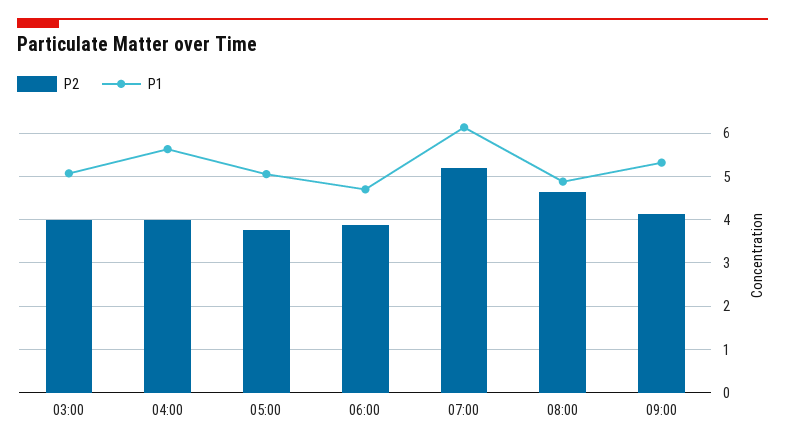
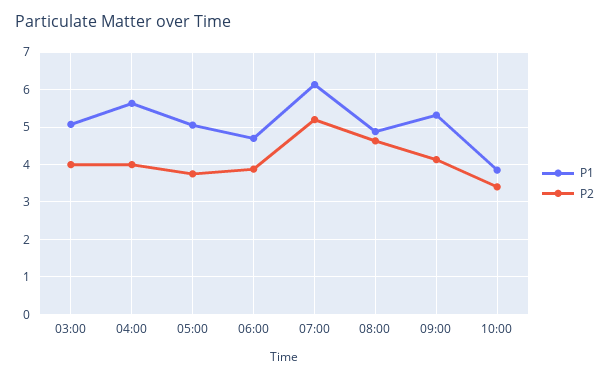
P1, 10:00: none -> 3.8
P2, 10:00: none -> 3.4

